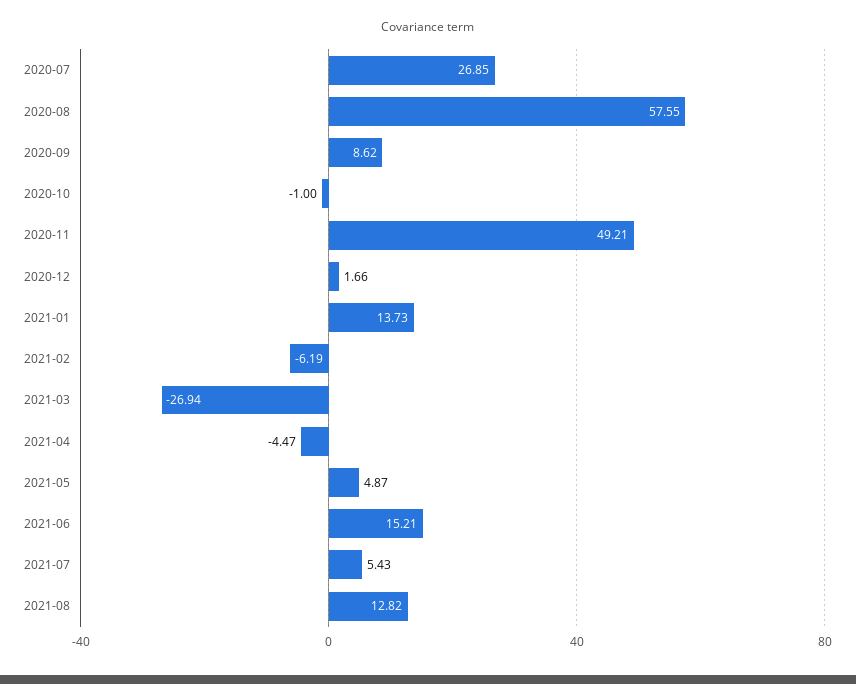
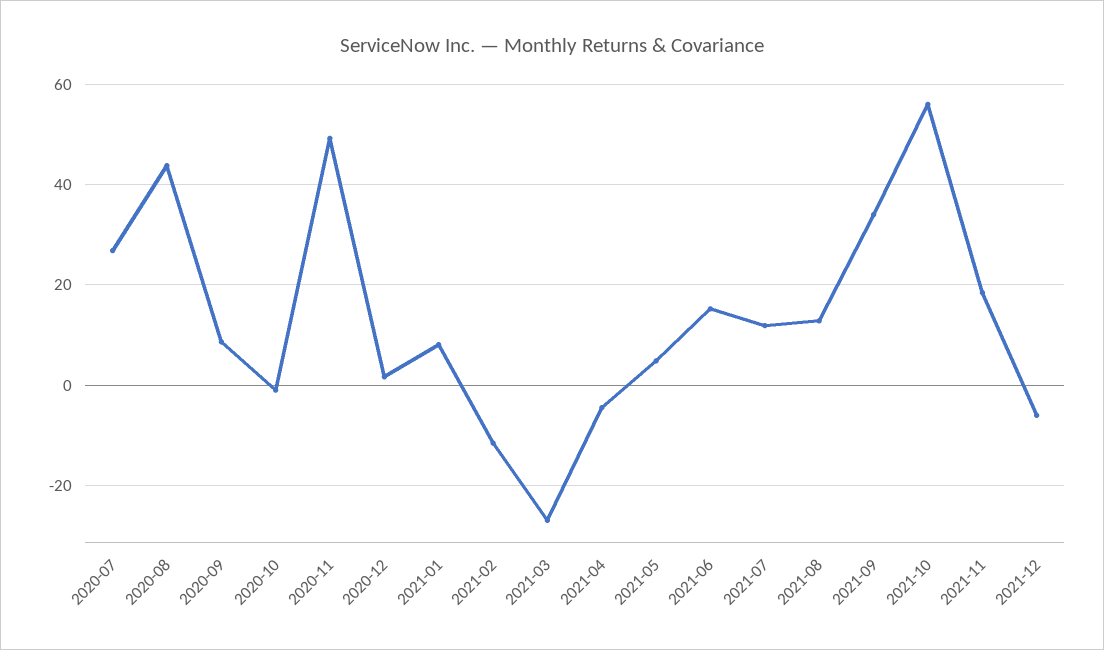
2020-08: 57.55 -> 44
2021-01: 13.73 -> 8
2021-02: -6.19 -> -12
2021-07: 5.43 -> 12
2021-09: none -> 34
2021-10: none -> 56
2021-11: none -> 18
2021-12: none -> -6

